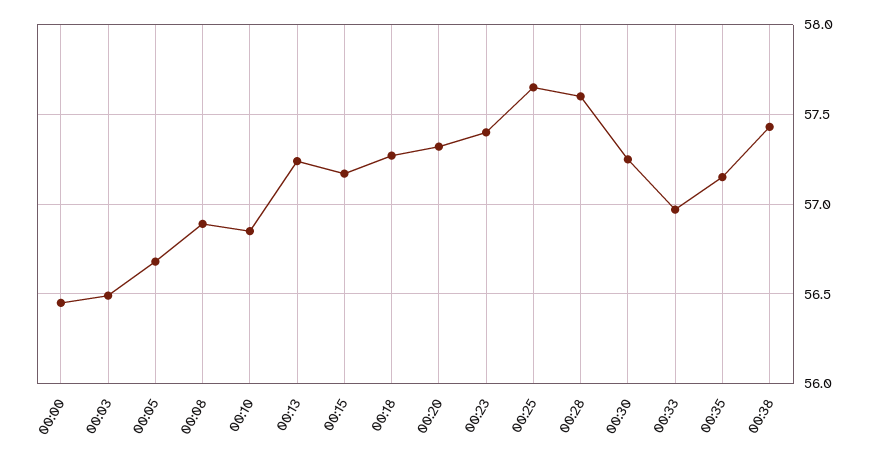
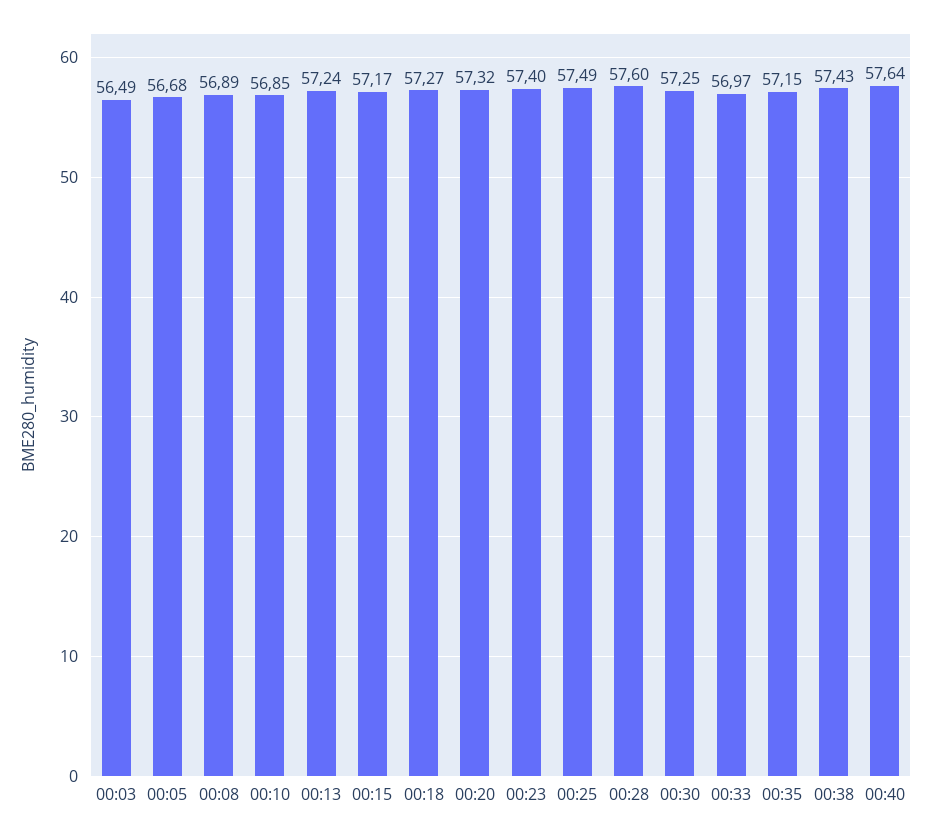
00:00: 56.45 -> none
00:25: 57.65 -> 57.49
00:40: none -> 57.64

